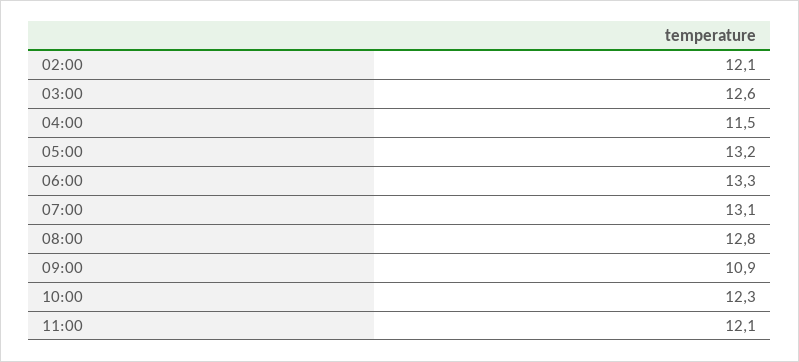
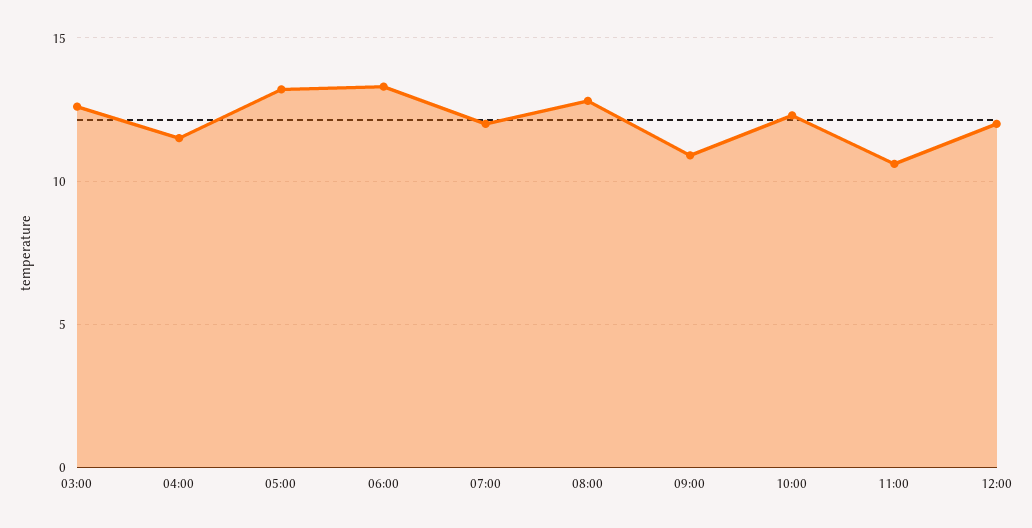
02:00: 12.1 -> none
07:00: 13.1 -> 12
11:00: 12.1 -> 10.5
12:00: none -> 12

